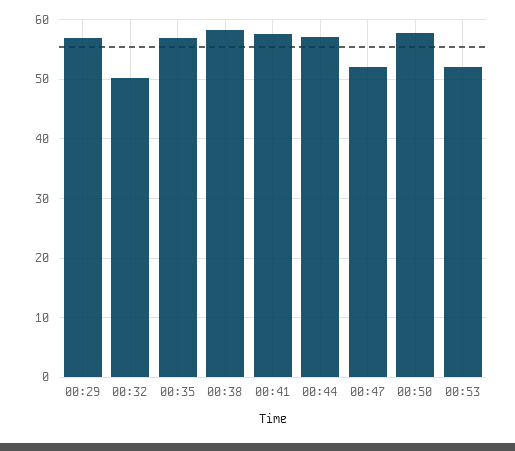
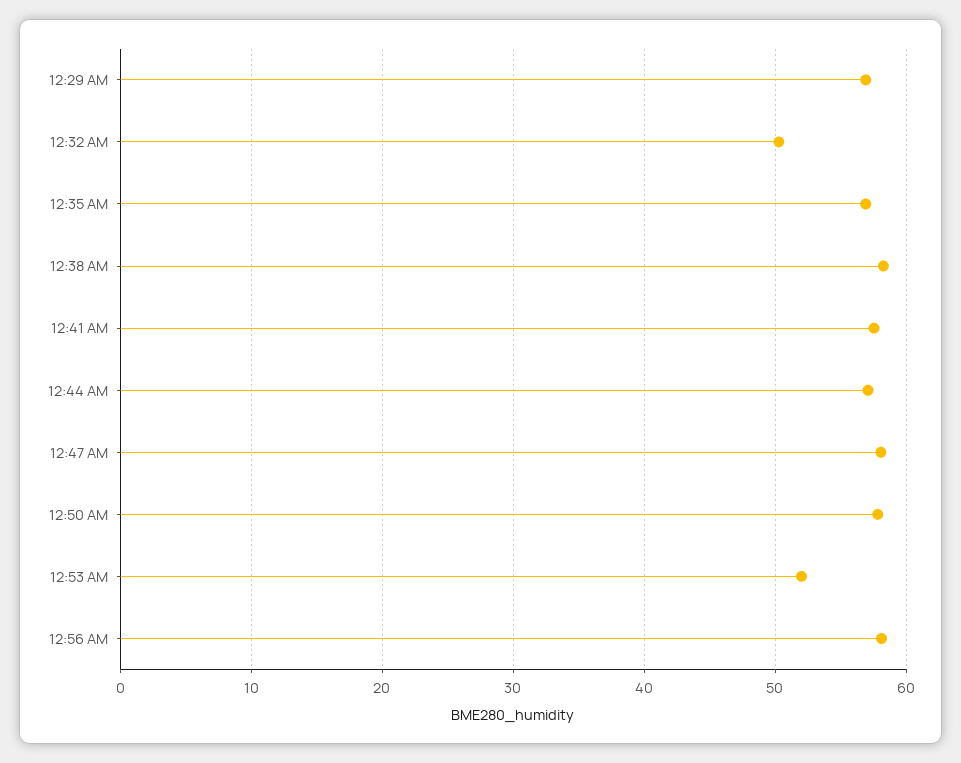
00:47: 52 -> 58
12:56 AM: none -> 58

